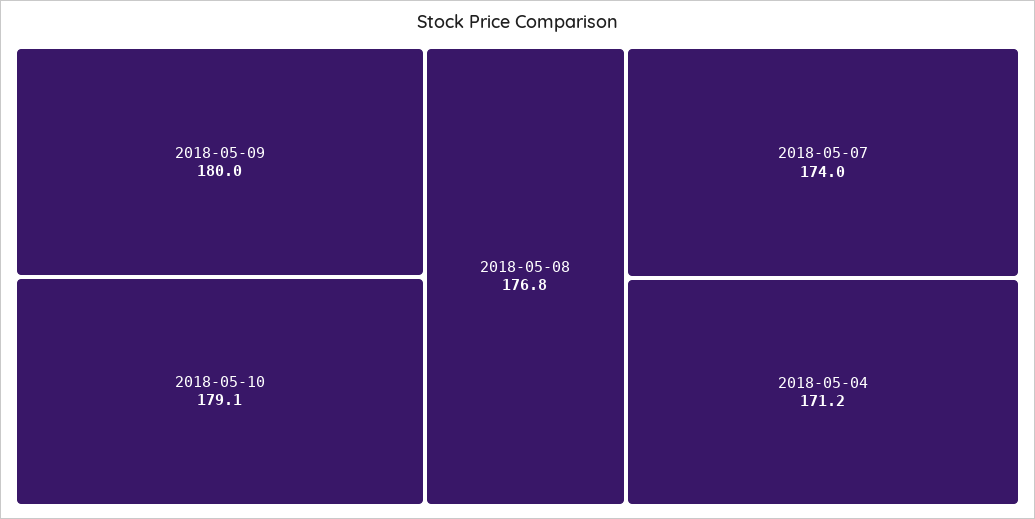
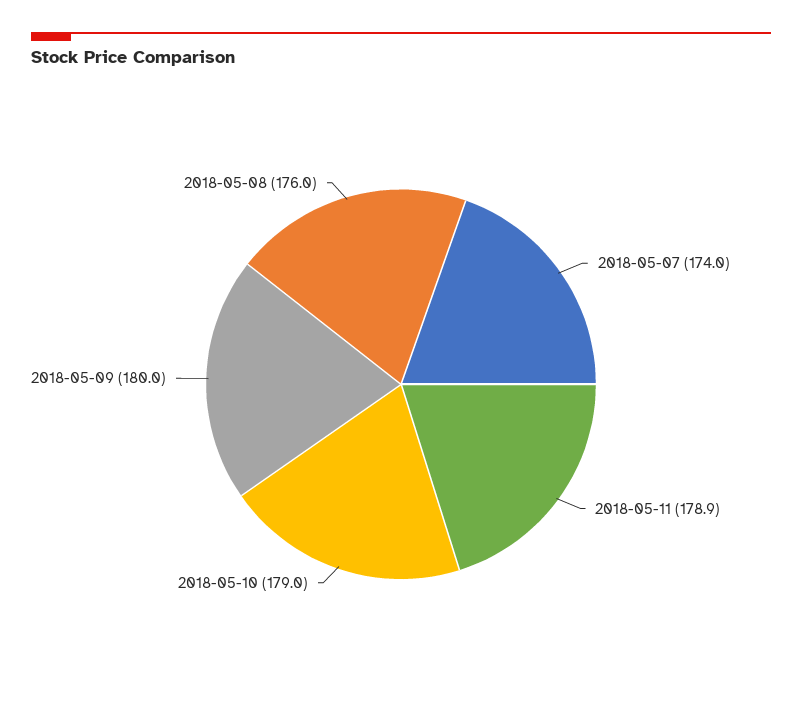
2018-05-10: 179.1 -> 179
2018-05-08: 176.8 -> 176
2018-05-04: 171.2 -> none
2018-05-11: none -> 178.9

